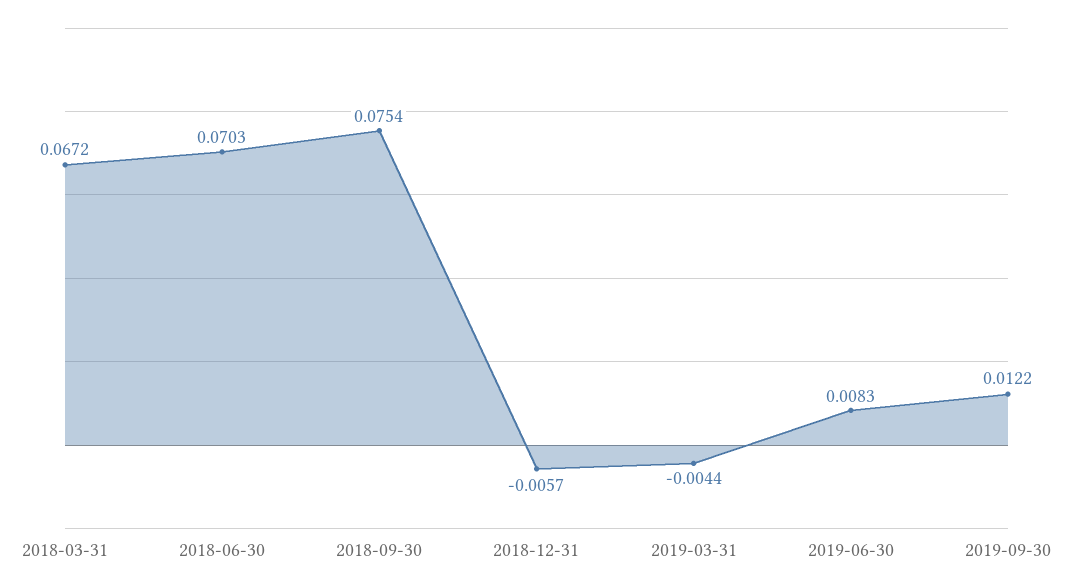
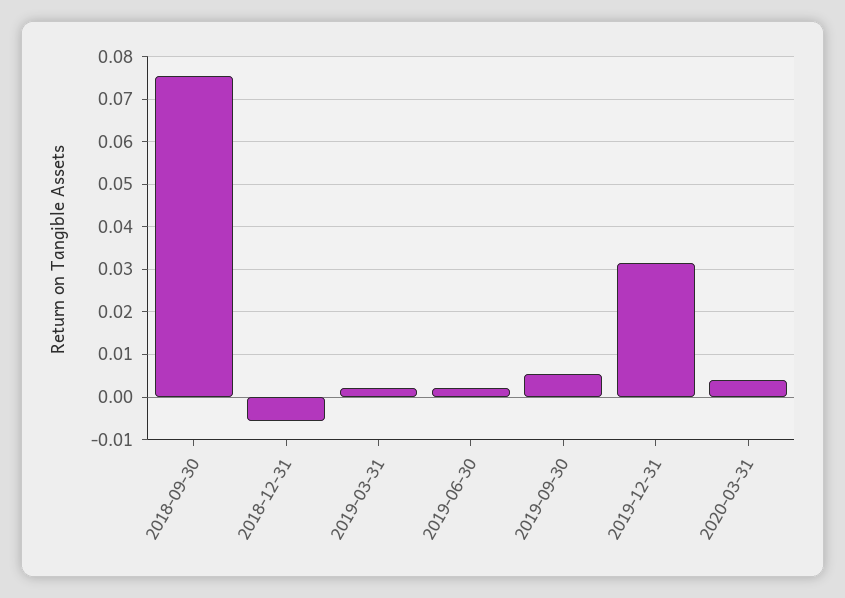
2018-03-31: 0.0672 -> none
2018-06-30: 0.0703 -> none
2019-03-31: -0.0044 -> 0.002
2019-06-30: 0.0083 -> 0.002
2019-09-30: 0.0122 -> 0.006
2019-12-31: none -> 0.032
2020-03-31: none -> 0.004

